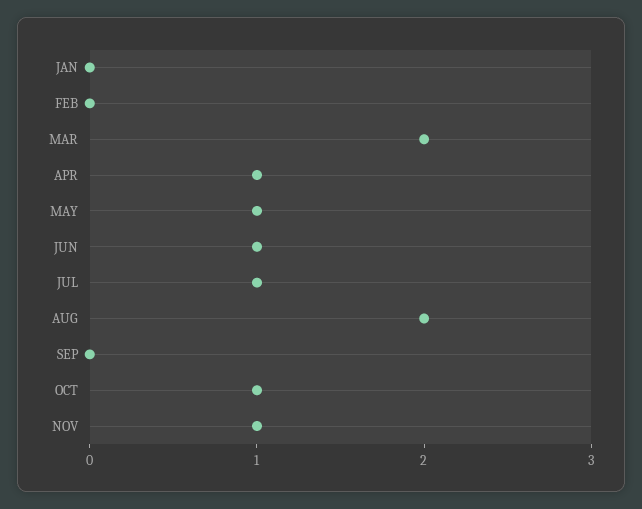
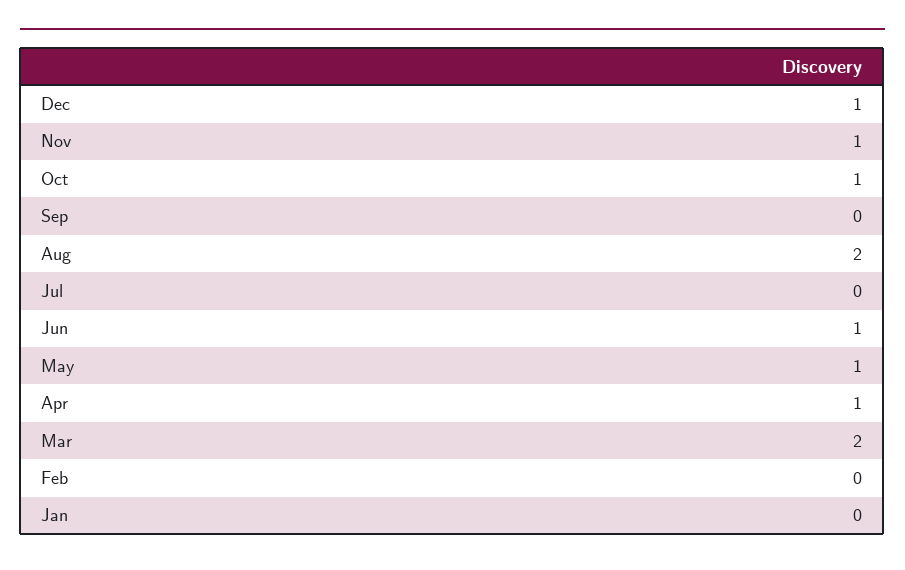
JUL: 1 -> 0
Dec: none -> 1

